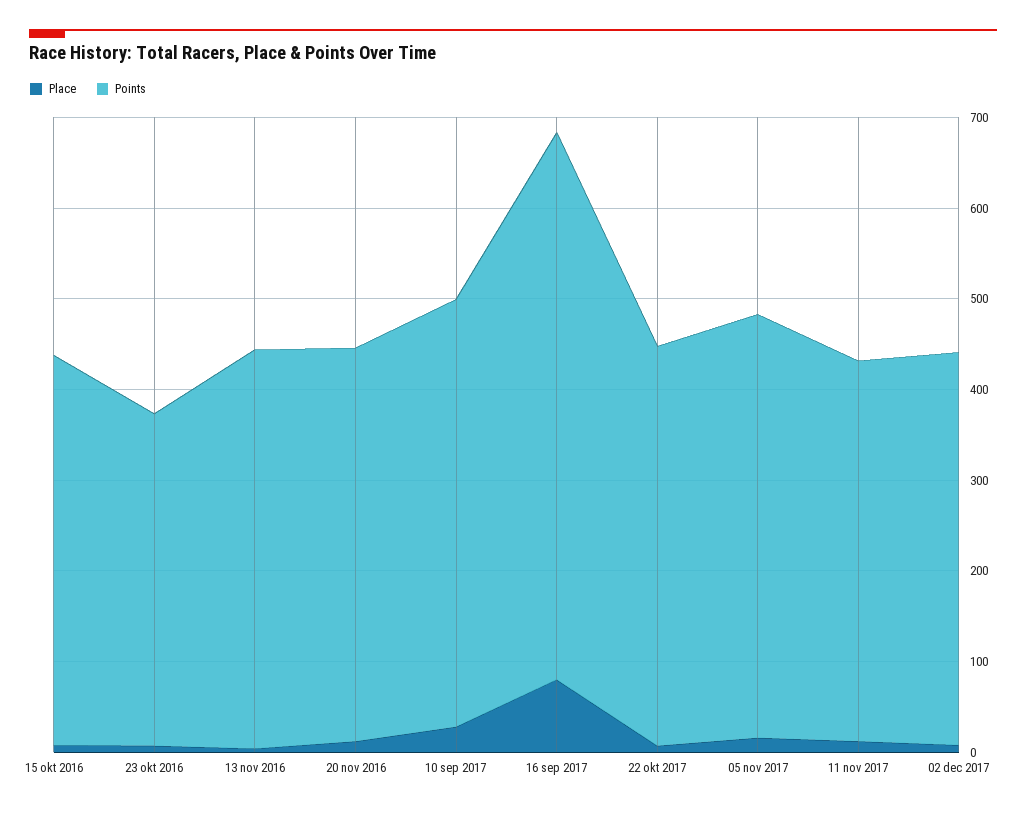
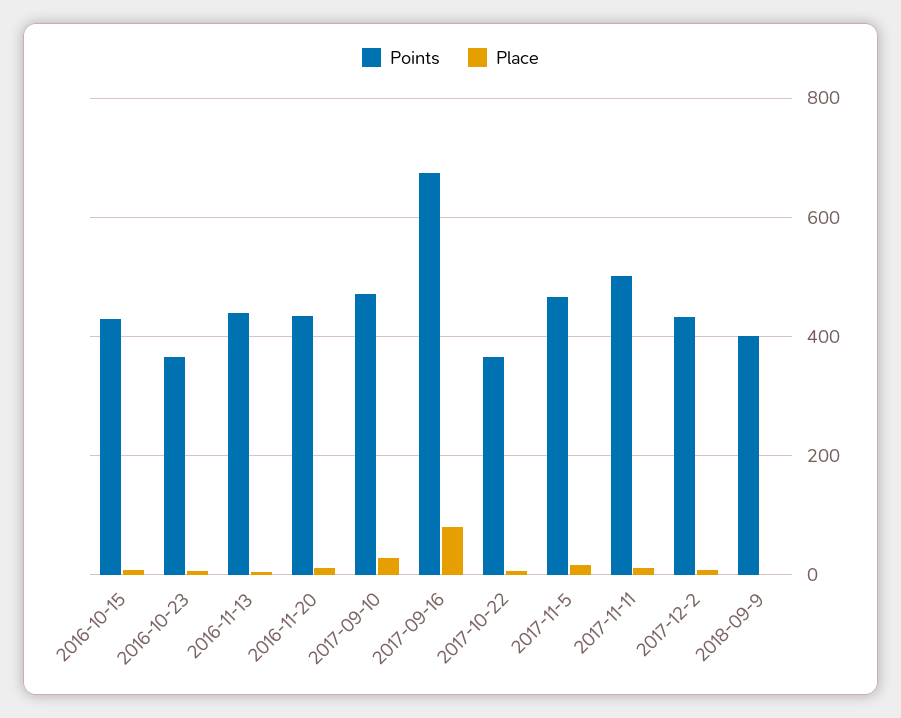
Points, 16 sep 2017: 600 -> 680
Points, 22 okt 2017: 440 -> 360
Points, 11 nov 2017: 420 -> 500
Points, 2018-09-9: none -> 400
Place, 2018-09-9: none -> 0

